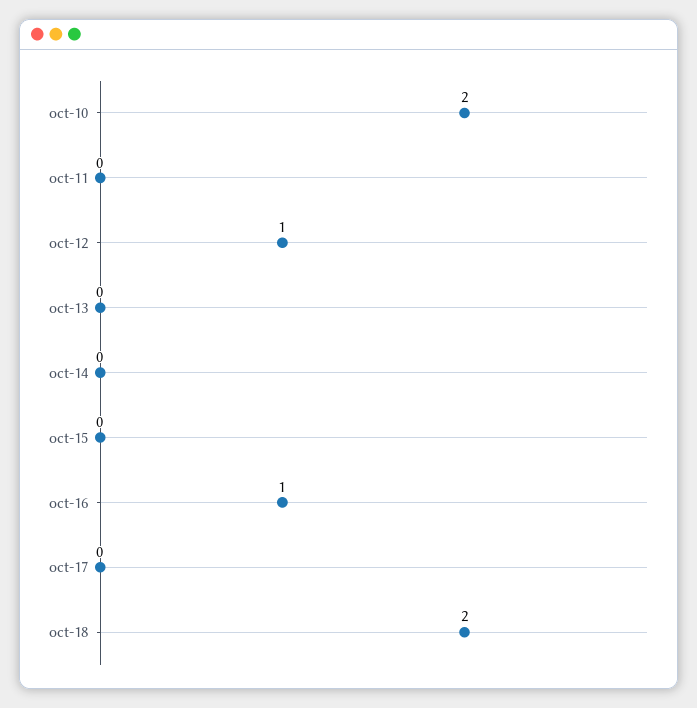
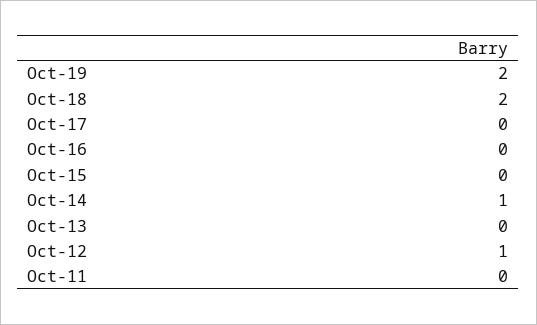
oct-10: 2 -> none
oct-14: 0 -> 1
oct-16: 1 -> 0
Oct-19: none -> 2

